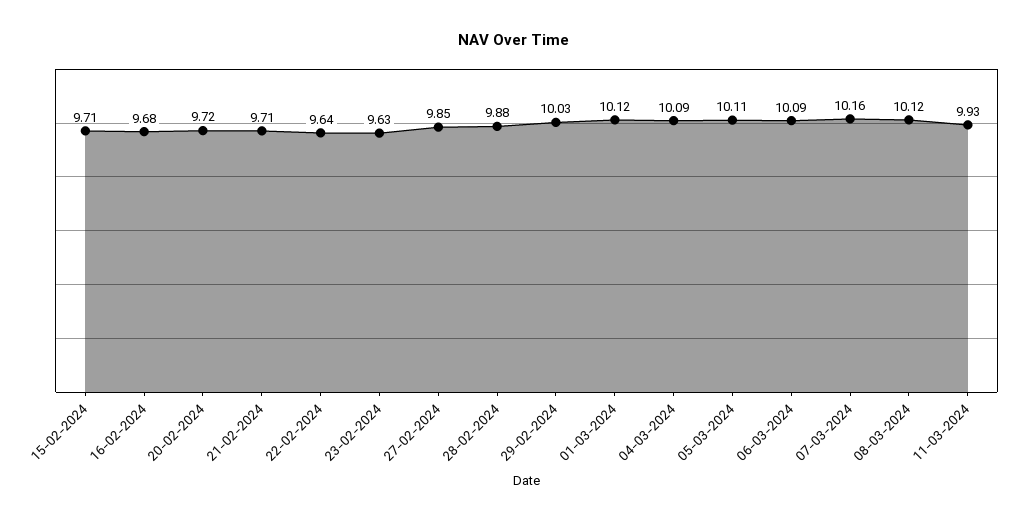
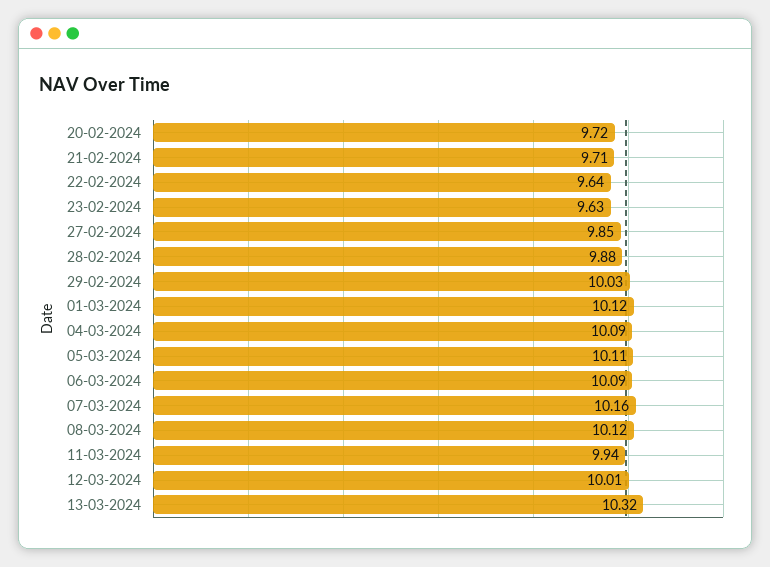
15-02-2024: 9.71 -> none
16-02-2024: 9.68 -> none
11-03-2024: 9.93 -> 9.94
12-03-2024: none -> 10.01
13-03-2024: none -> 10.32

